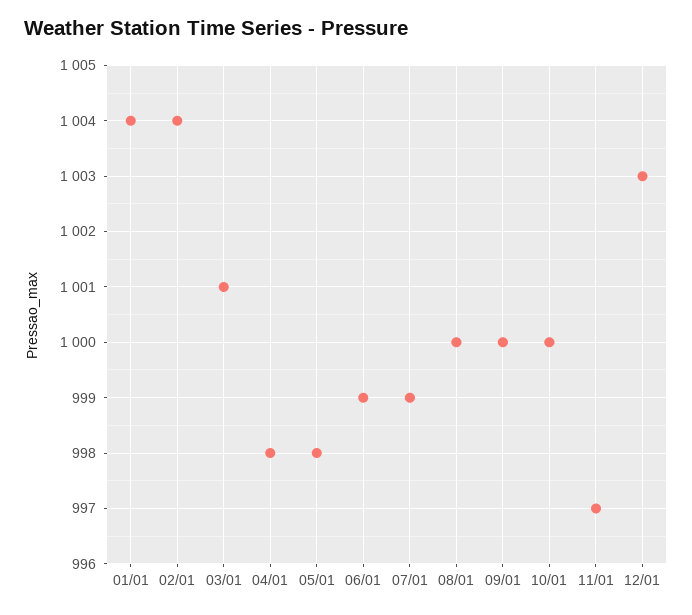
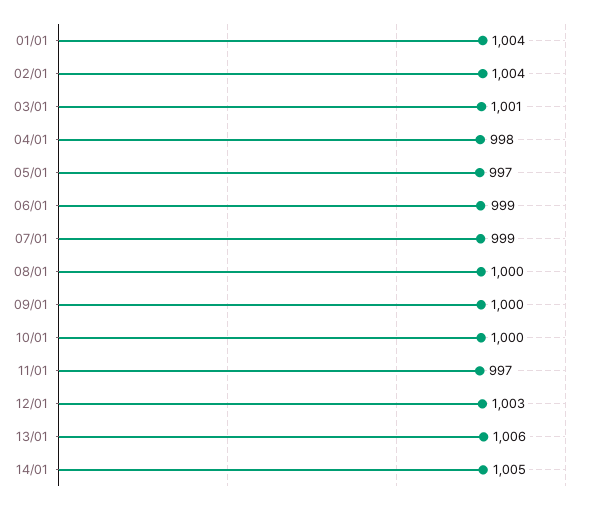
05/01: 998 -> 997
13/01: none -> 1006
14/01: none -> 1005

